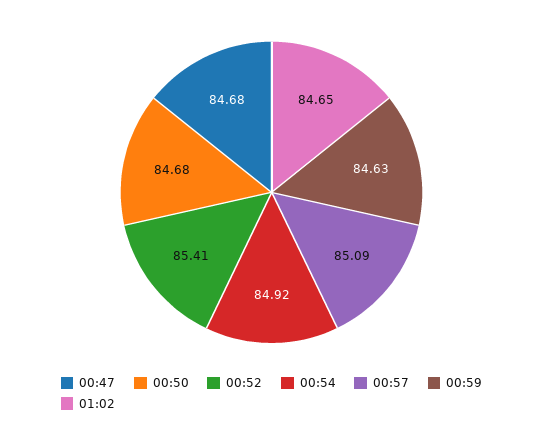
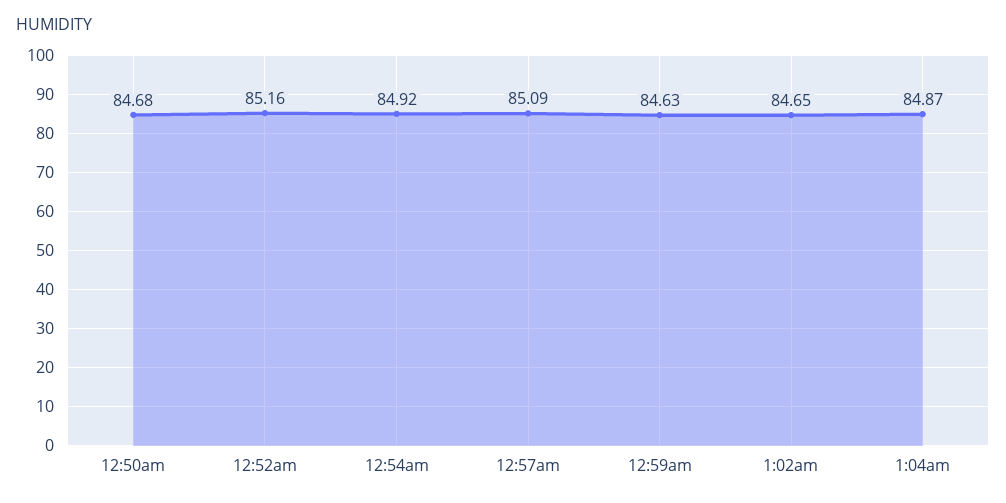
00:47: 84.68 -> none
00:52: 85.41 -> 85.16
1:04am: none -> 84.87

